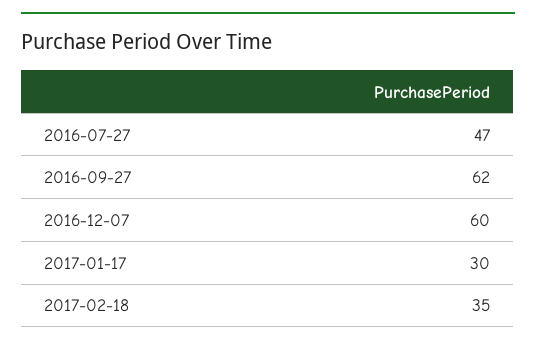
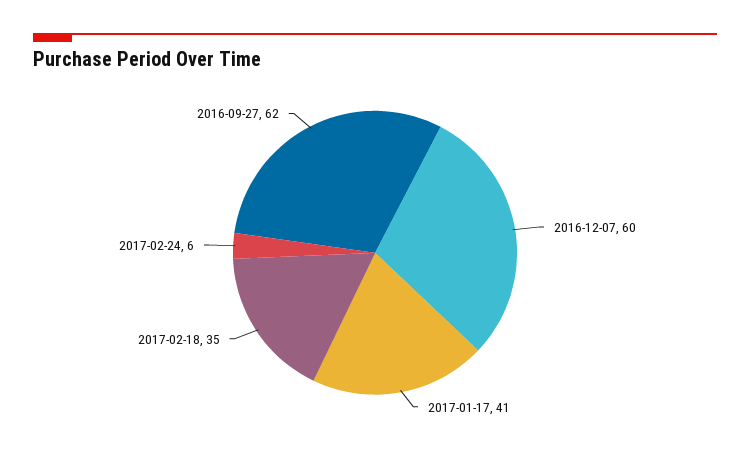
2016-07-27: 47 -> none
2017-01-17: 30 -> 41
2017-02-24: none -> 6

